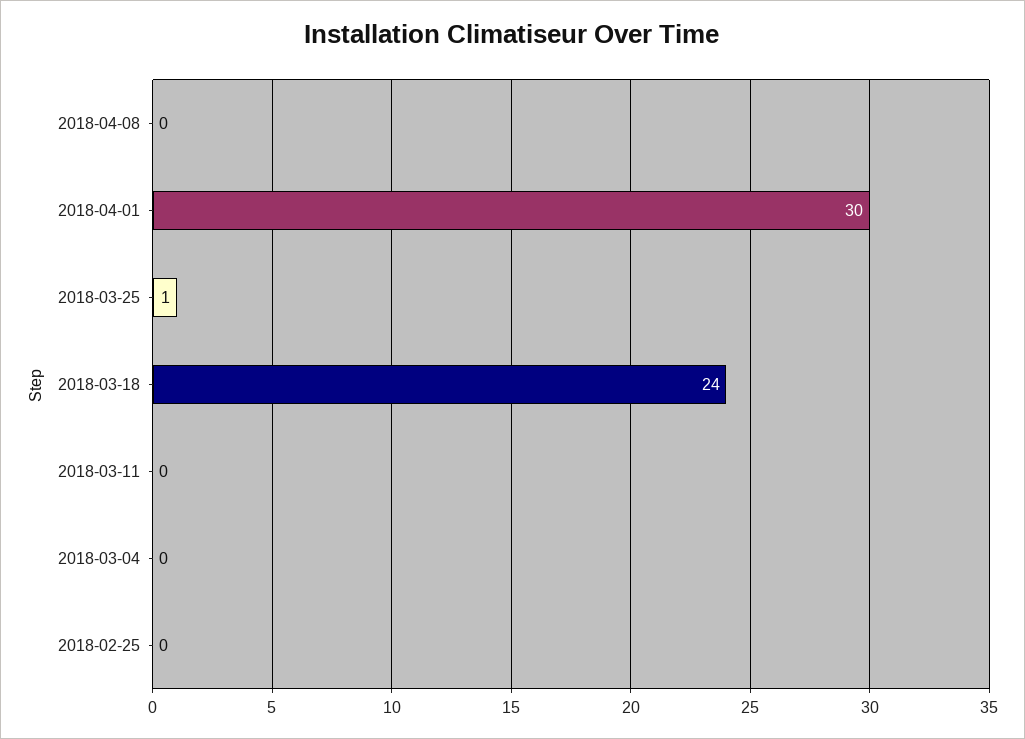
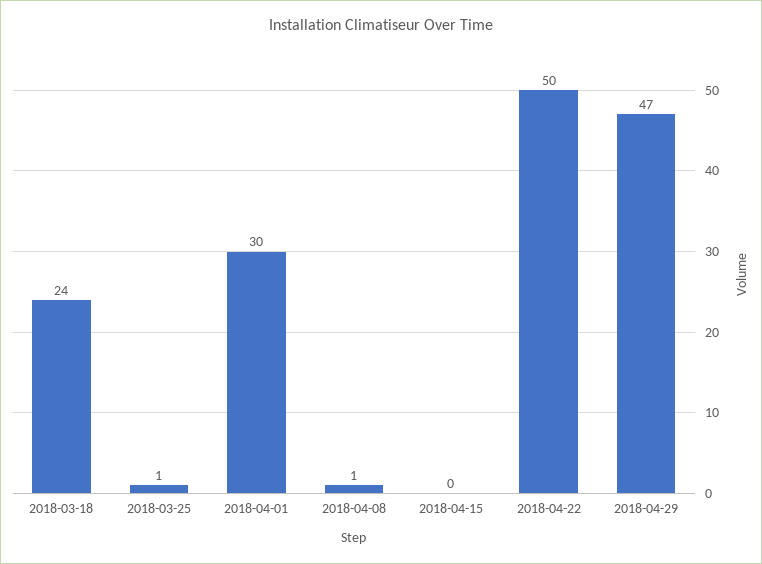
2018-04-08: 0 -> 1
2018-03-11: 0 -> none
2018-03-04: 0 -> none
2018-02-25: 0 -> none
2018-04-15: none -> 0
2018-04-22: none -> 50
2018-04-29: none -> 47

